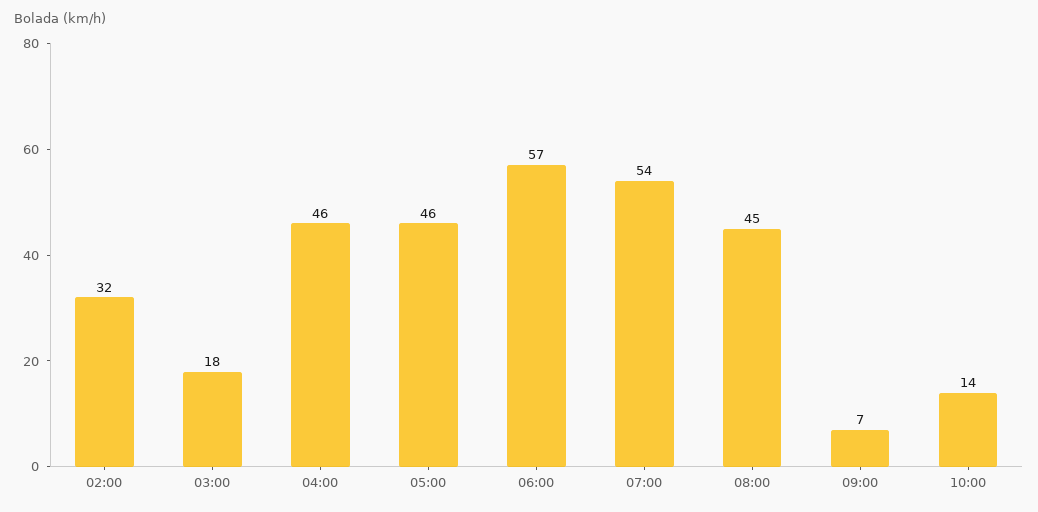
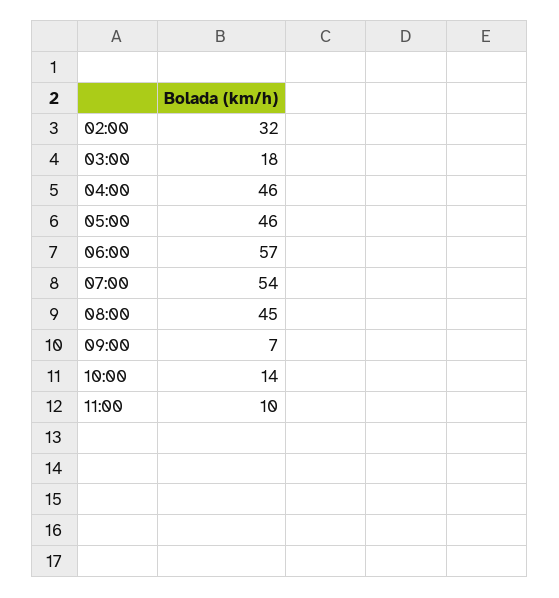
11:00: none -> 10

